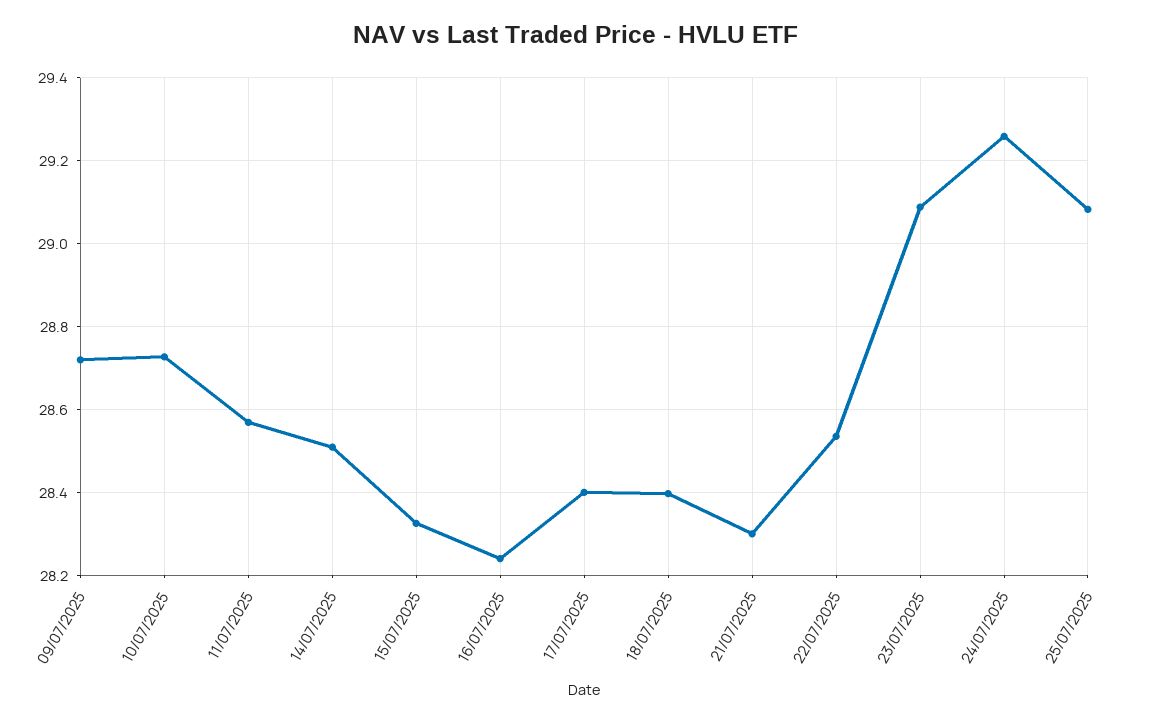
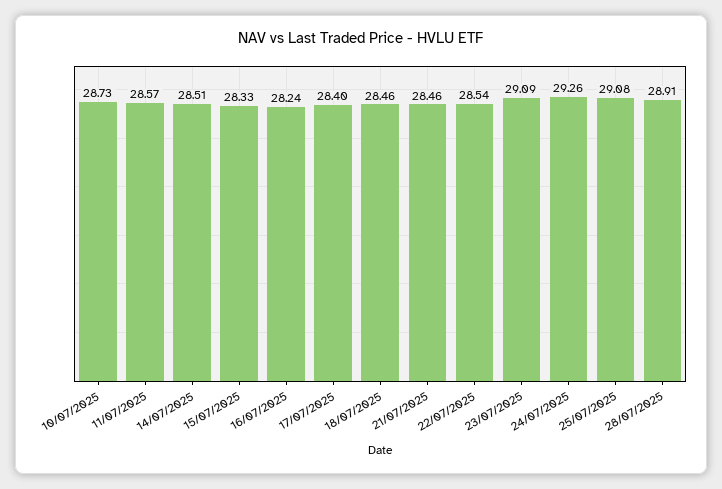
09/07/2025: 28.72 -> none
18/07/2025: 28.4 -> 28.46
21/07/2025: 28.3 -> 28.46
28/07/2025: none -> 28.91

